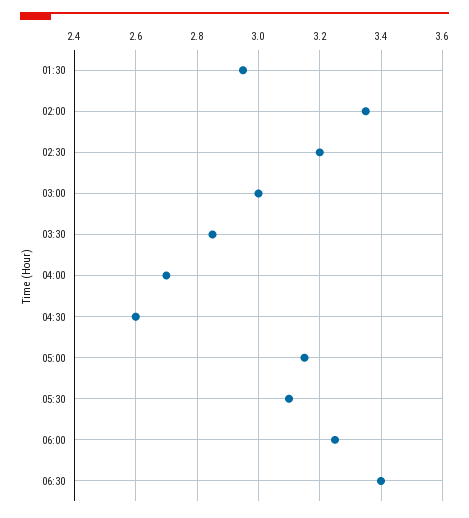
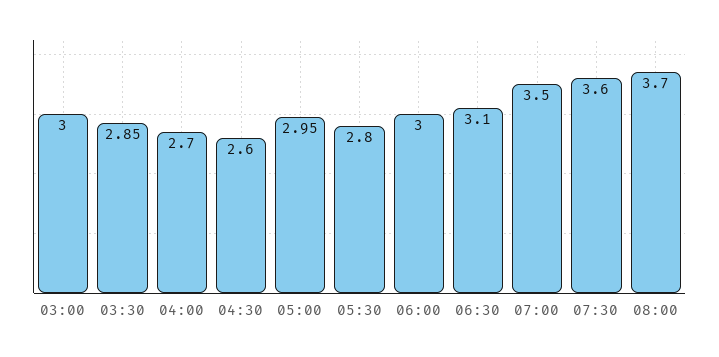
01:30: 2.95 -> none
02:00: 3.35 -> none
02:30: 3.2 -> none
05:00: 3.15 -> 2.95
05:30: 3.1 -> 2.8
06:00: 3.25 -> 3
06:30: 3.4 -> 3.1
07:00: none -> 3.5
07:30: none -> 3.6
08:00: none -> 3.7

